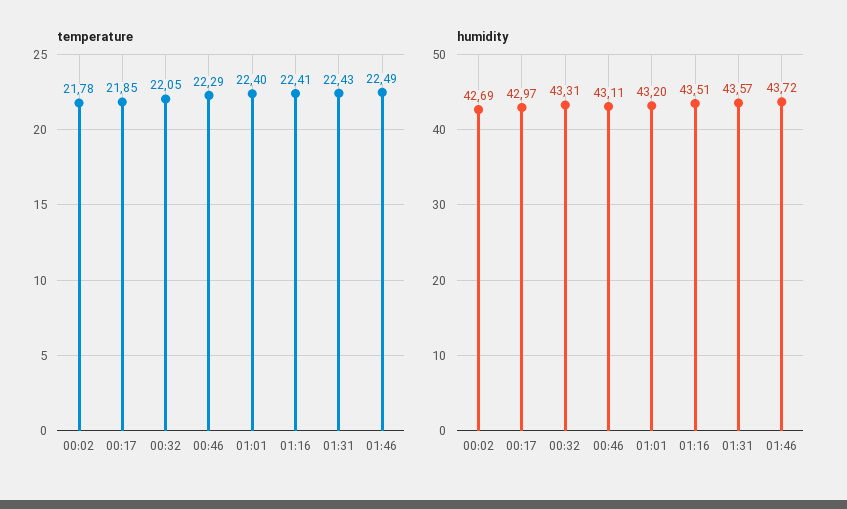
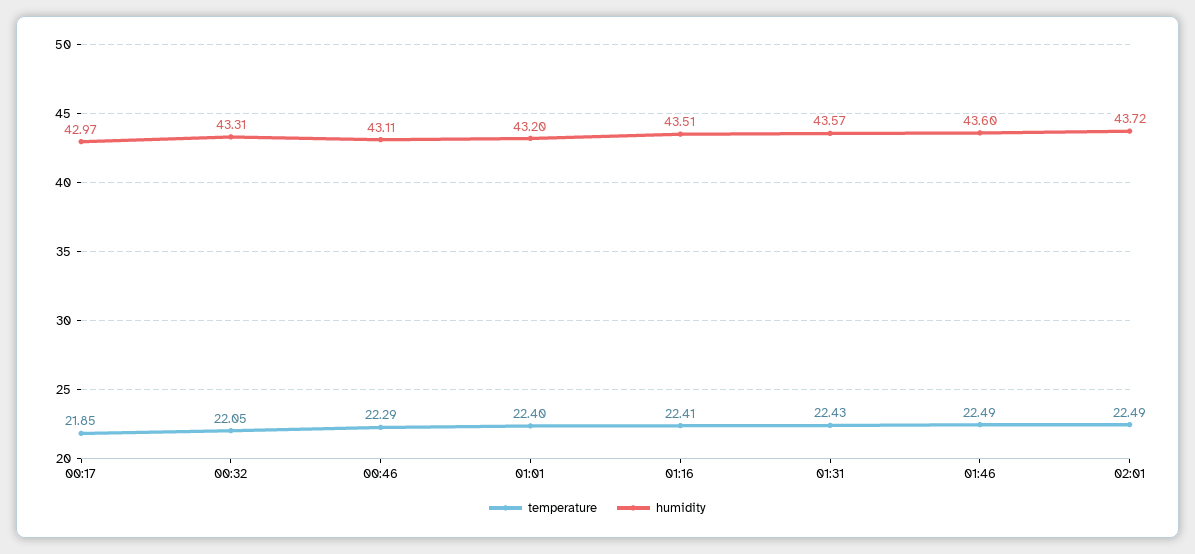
temperature, 00:02: 21.78 -> none
humidity, 00:02: 42.69 -> none
humidity, 01:46: 43.72 -> 43.6
temperature, 02:01: none -> 22.49
humidity, 02:01: none -> 43.72

